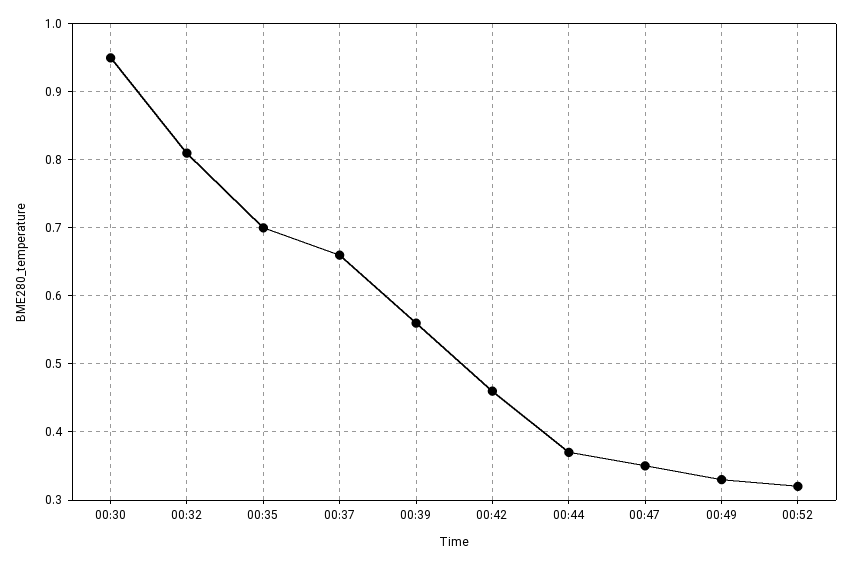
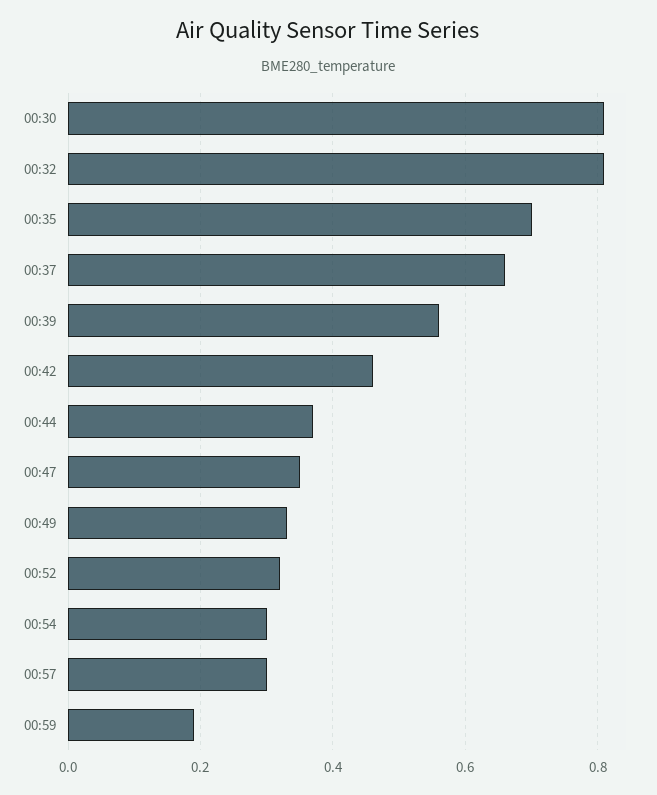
00:30: 0.95 -> 0.8
00:54: none -> 0.3
00:57: none -> 0.3
00:59: none -> 0.2

